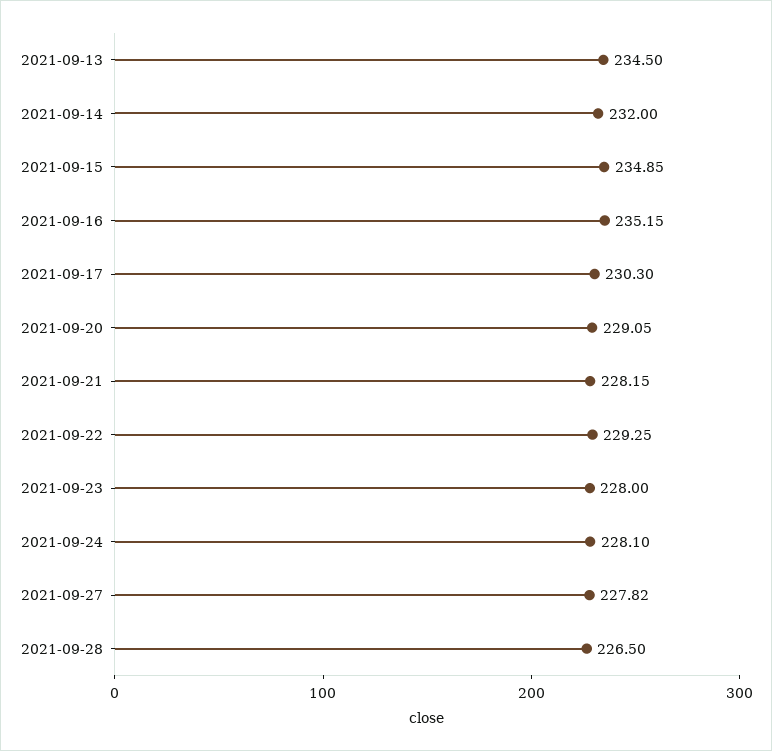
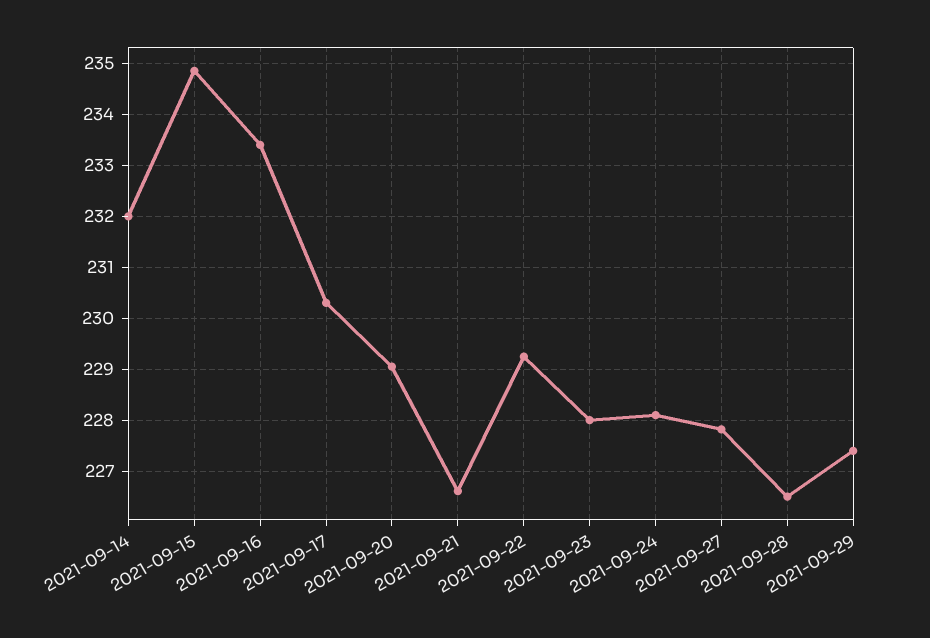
2021-09-13: 234.5 -> none
2021-09-16: 235.15 -> 233.4
2021-09-21: 228.15 -> 226.6
2021-09-29: none -> 227.4

